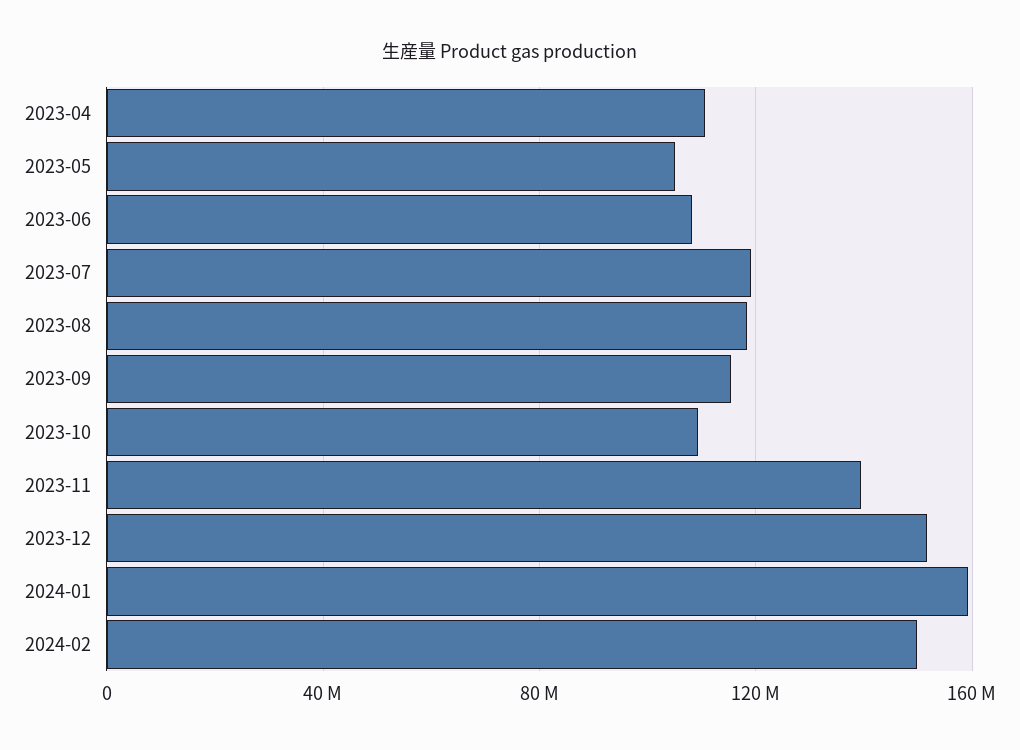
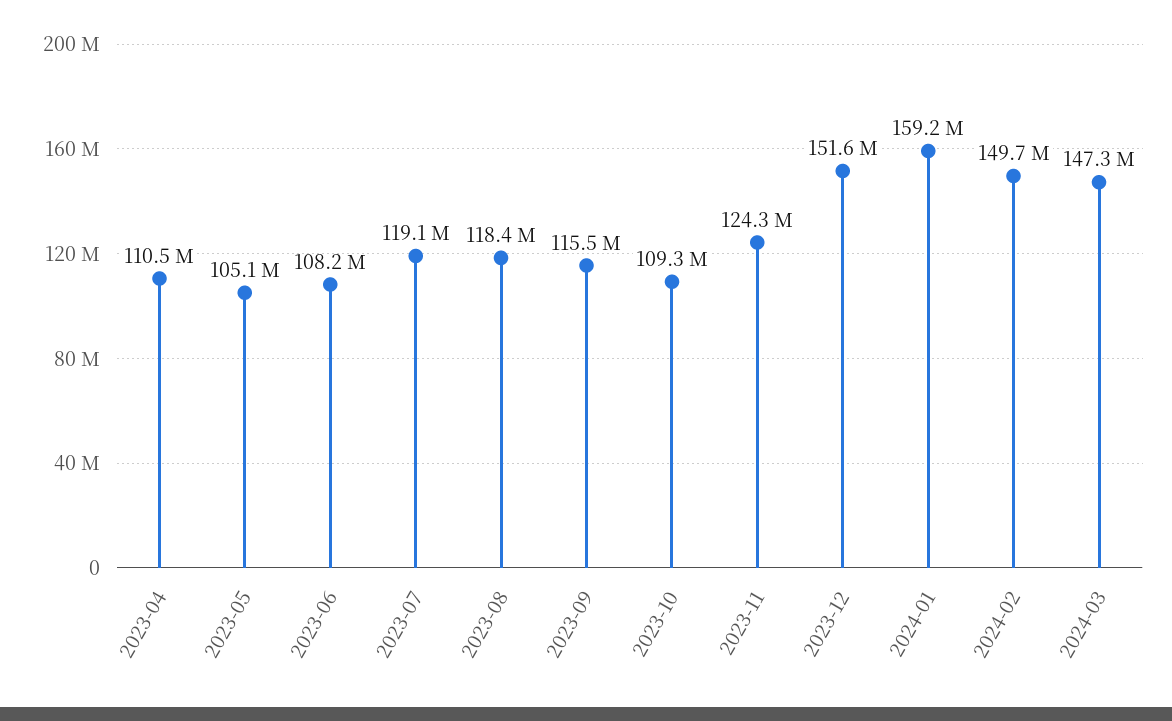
2023-11: 140000000 -> 124300000
2024-03: none -> 147300000

